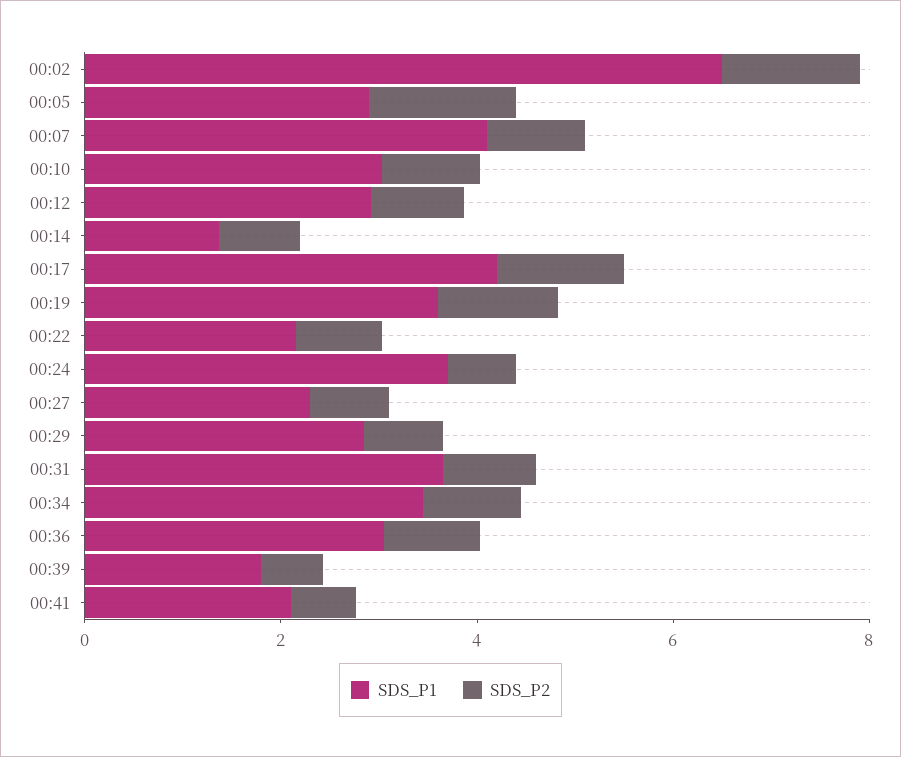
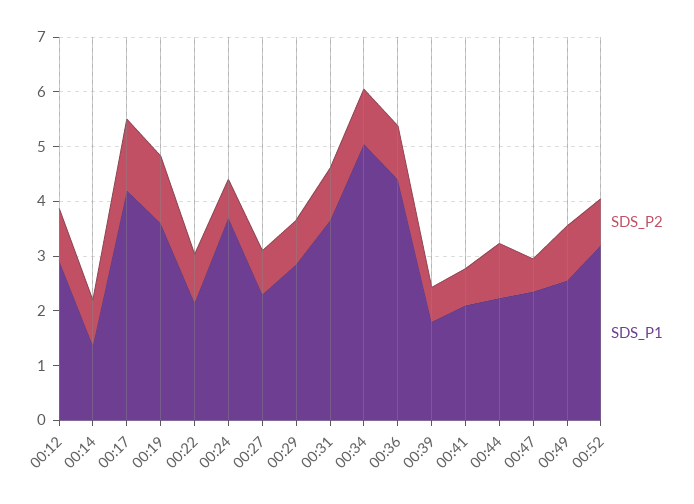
SDS_P1, 00:02: 6.5 -> none
SDS_P2, 00:02: 1.5 -> none
SDS_P1, 00:05: 3 -> none
SDS_P2, 00:05: 1.5 -> none
SDS_P1, 00:07: 4 -> none
SDS_P2, 00:07: 1 -> none
SDS_P1, 00:10: 3 -> none
SDS_P2, 00:10: 1 -> none
SDS_P1, 00:34: 3.5 -> 5
SDS_P1, 00:36: 3 -> 4.4
SDS_P2, 00:44: none -> 1
SDS_P1, 00:44: none -> 2.2
SDS_P2, 00:47: none -> 0.6
SDS_P1, 00:47: none -> 2.4
SDS_P2, 00:49: none -> 1
SDS_P1, 00:49: none -> 2.6
SDS_P2, 00:52: none -> 0.8
SDS_P1, 00:52: none -> 3.2

